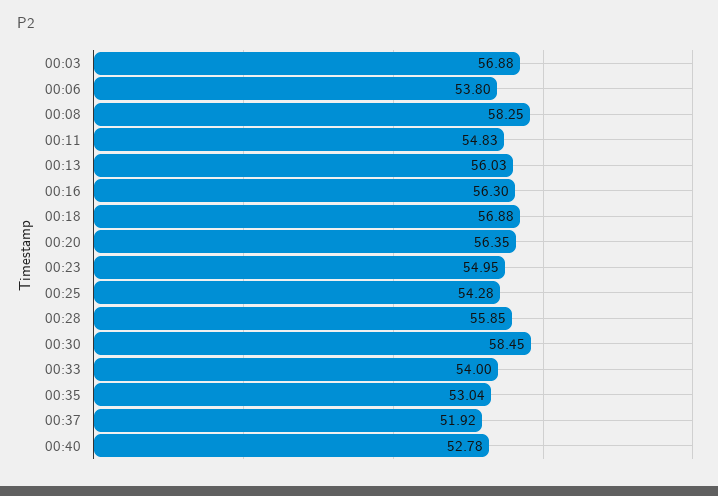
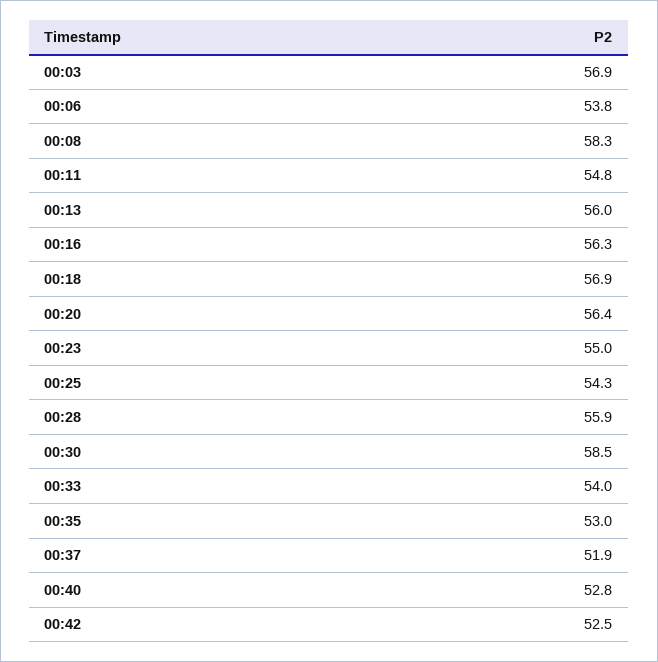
00:42: none -> 52.5

